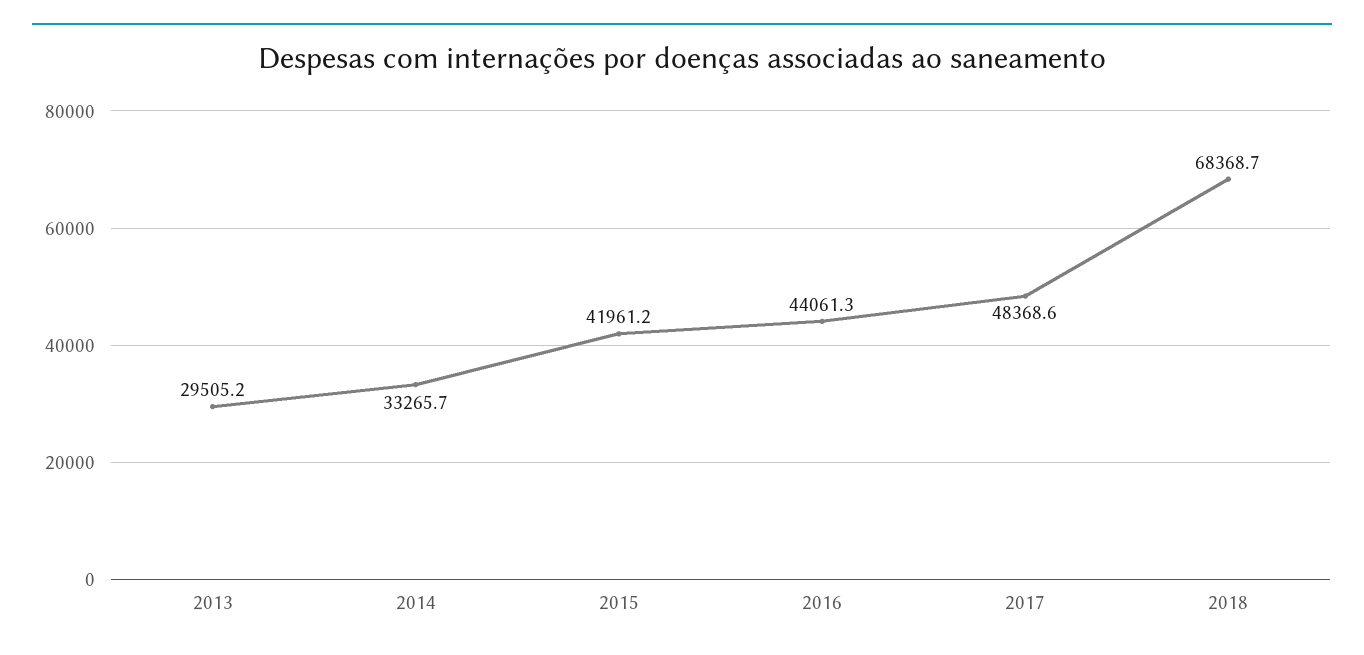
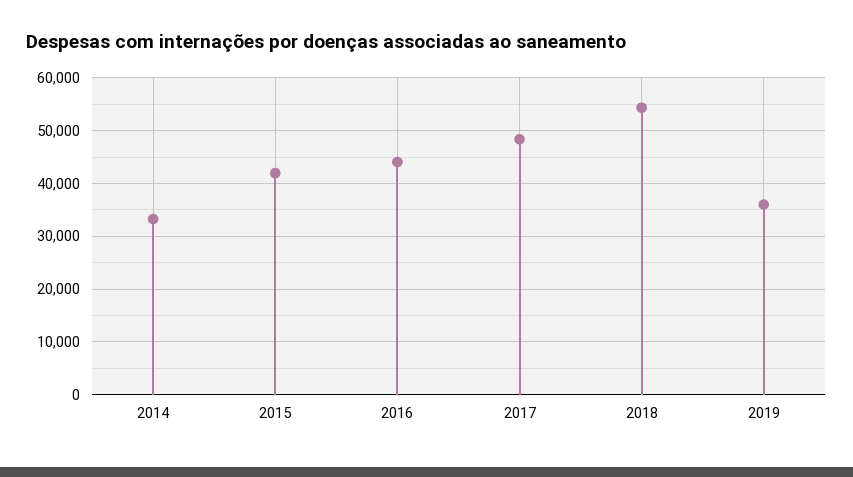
2013: 29505.2 -> none
2018: 68368.7 -> 54000
2019: none -> 36000

